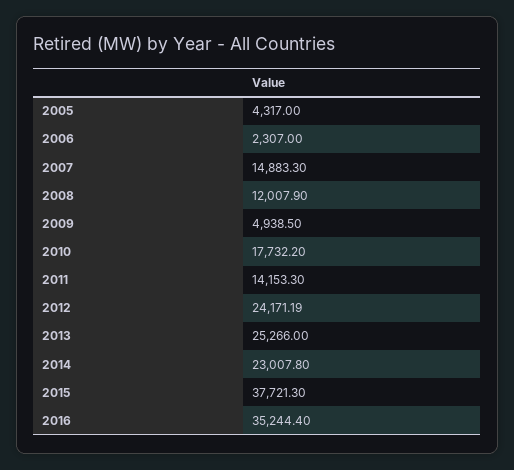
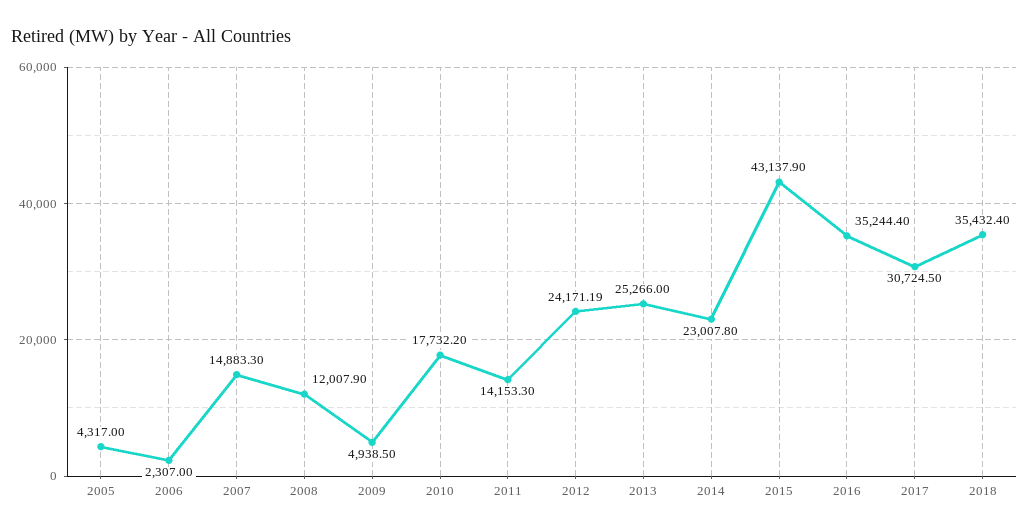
2015: 37721.3 -> 43137.9
2017: none -> 30724.5
2018: none -> 35432.4

